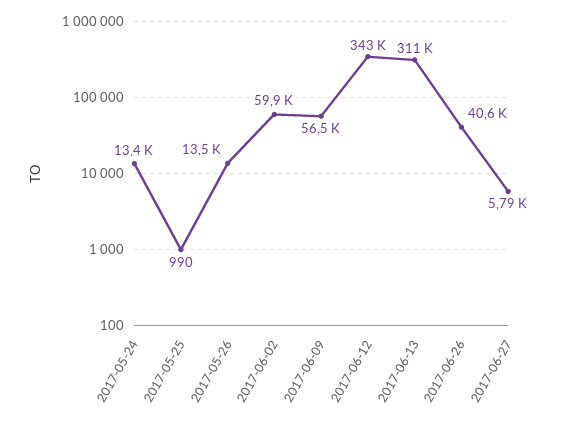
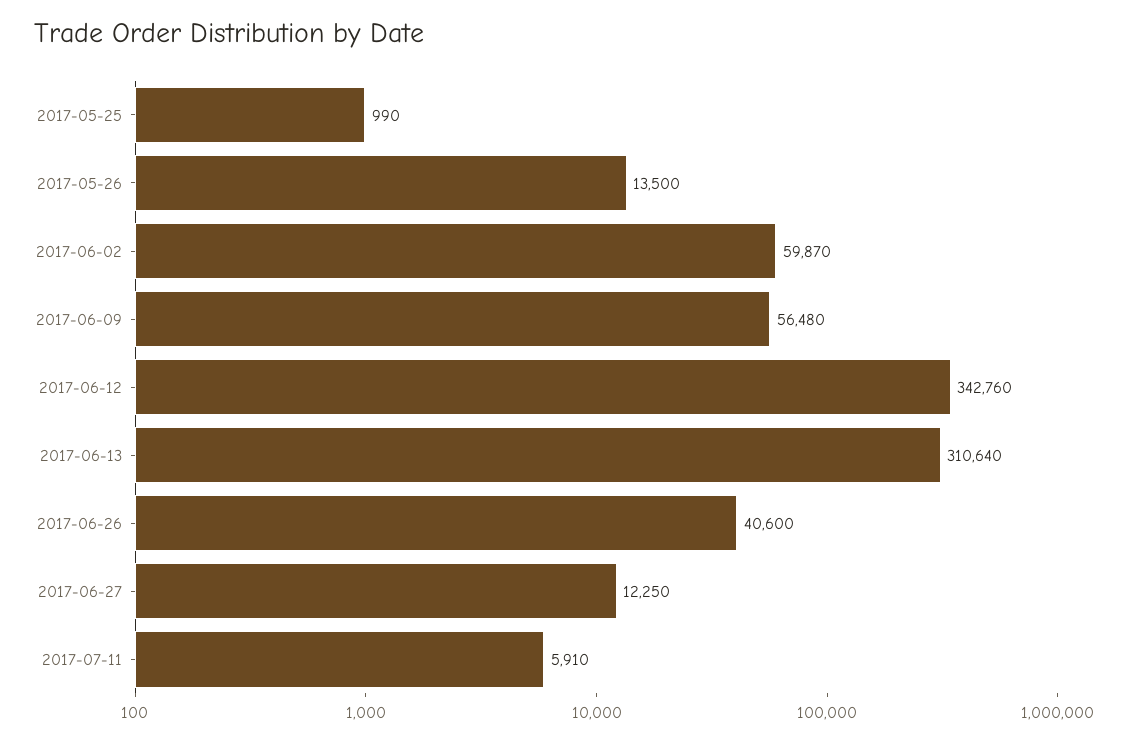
2017-05-24: 13400 -> none
2017-06-27: 5790 -> 12250
2017-07-11: none -> 5910

